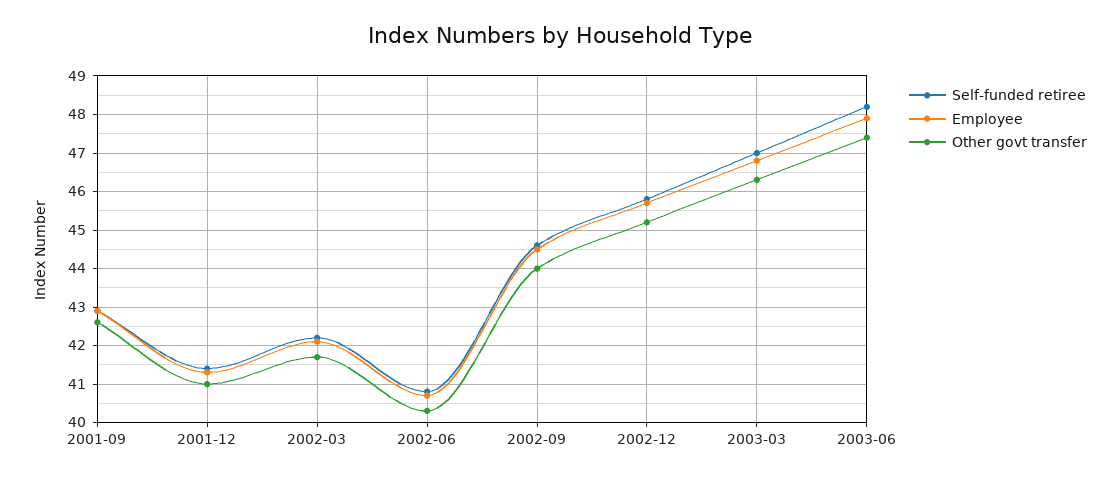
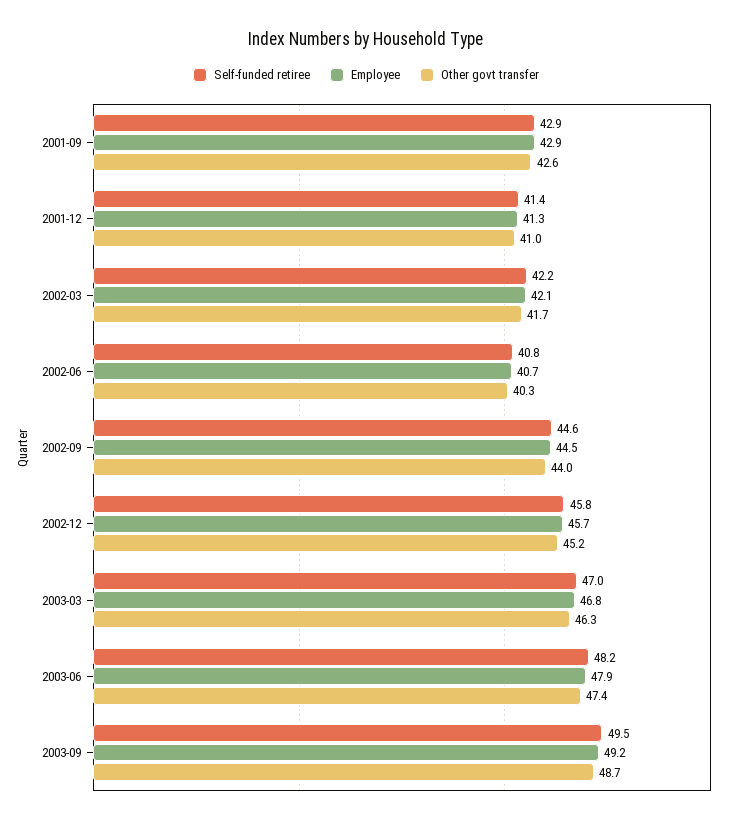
Self-funded retiree, 2003-09: none -> 49.5
Employee, 2003-09: none -> 49.2
Other govt transfer, 2003-09: none -> 48.7

